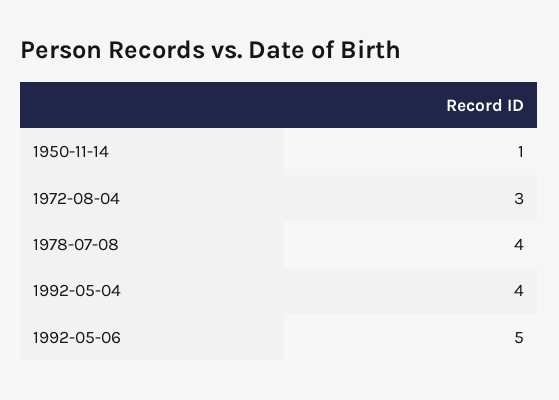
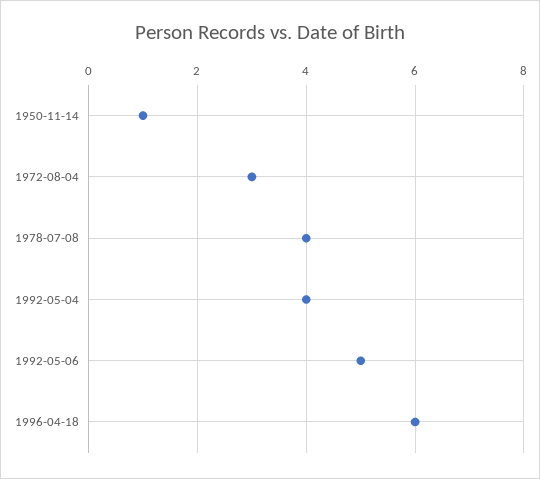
1996-04-18: none -> 6

